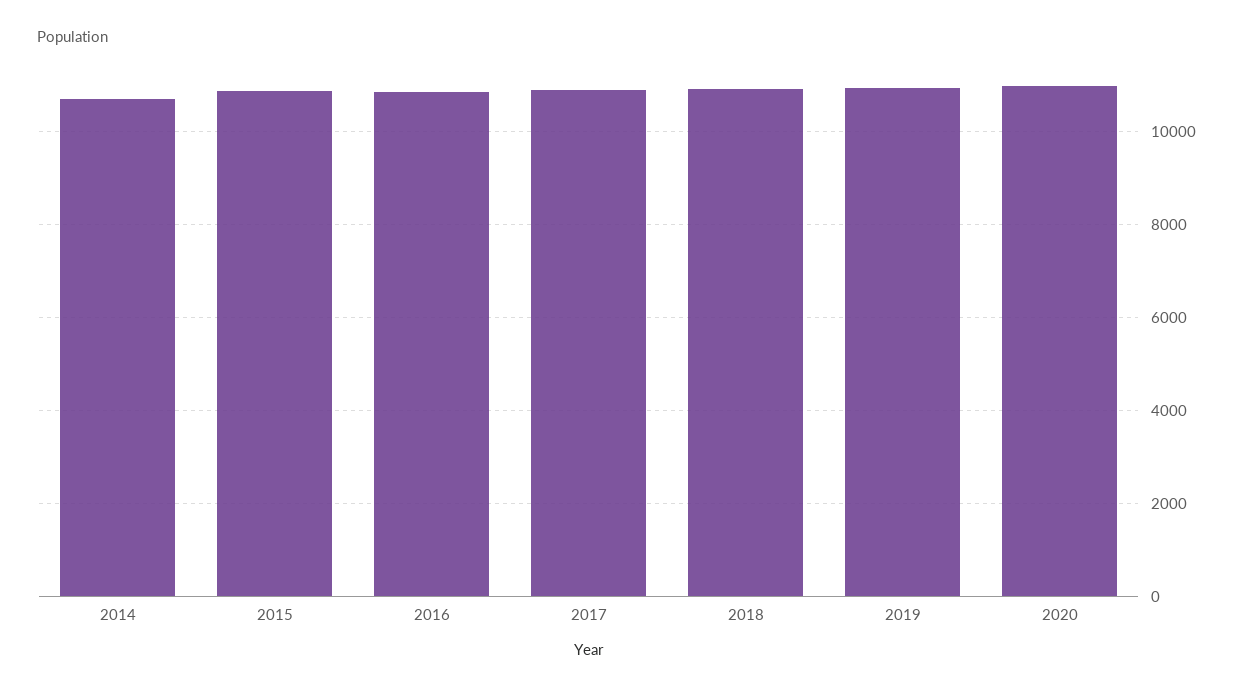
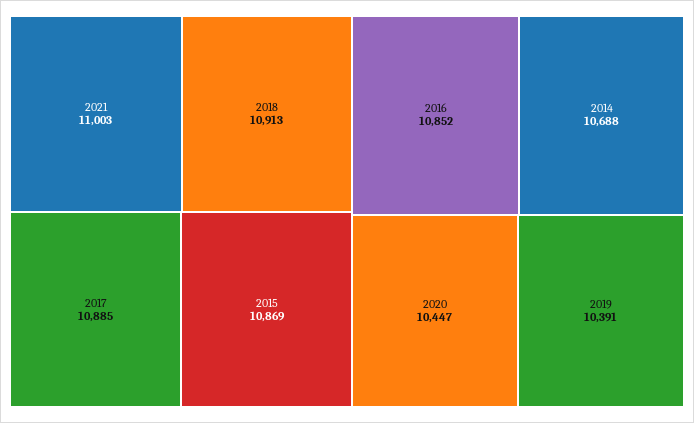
2019: 11000 -> 10391
2020: 11000 -> 10447
2021: none -> 11003

